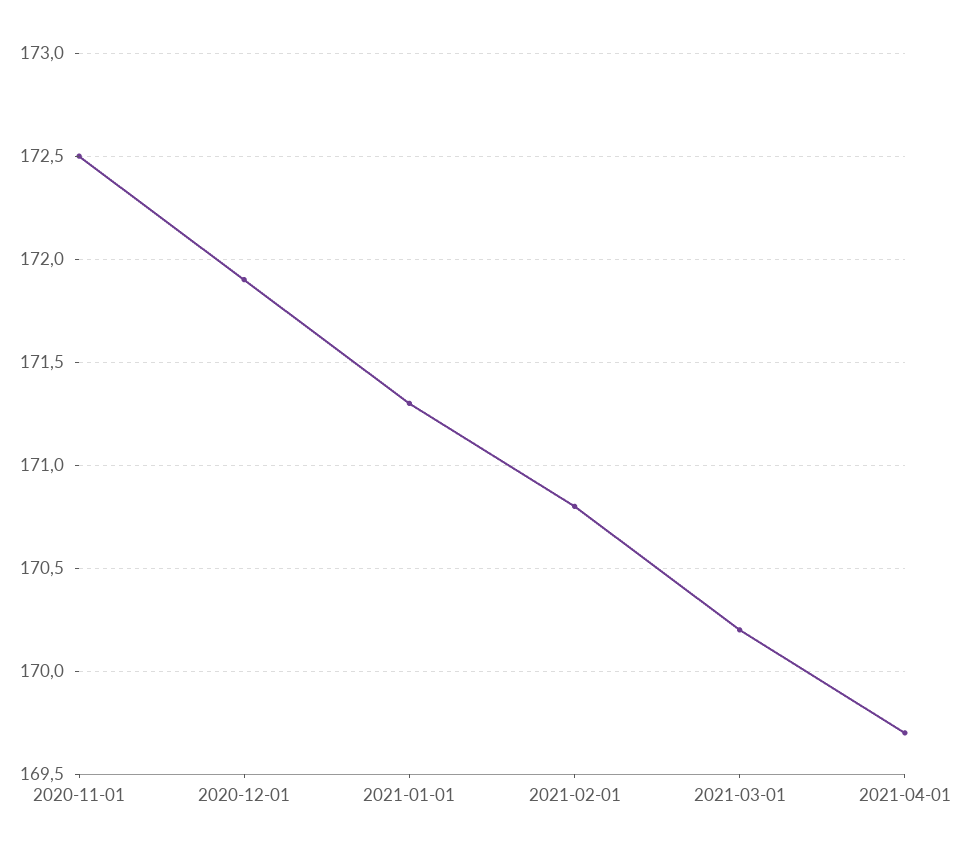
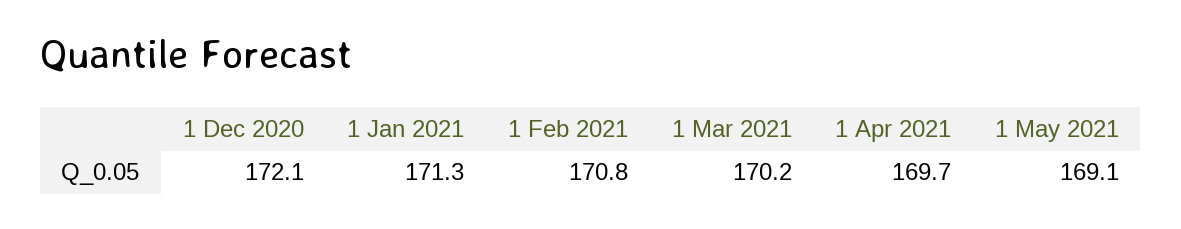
2020-11-01: 172.5 -> none
2020-12-01: 171.9 -> 172.1
1 May 2021: none -> 169.1

